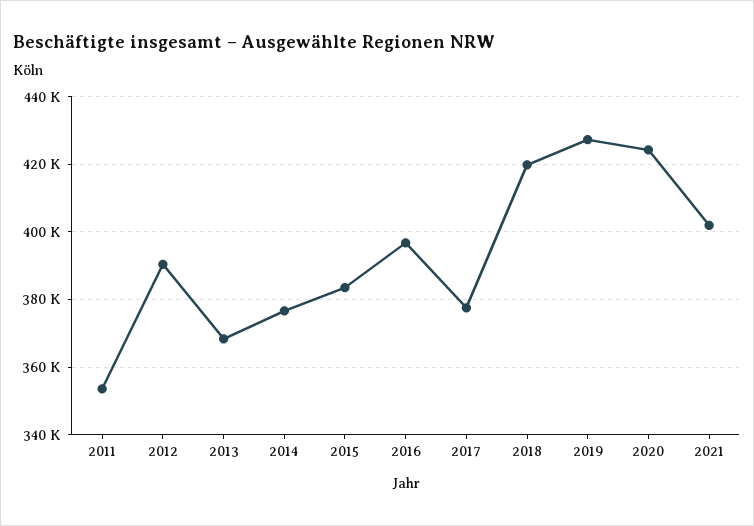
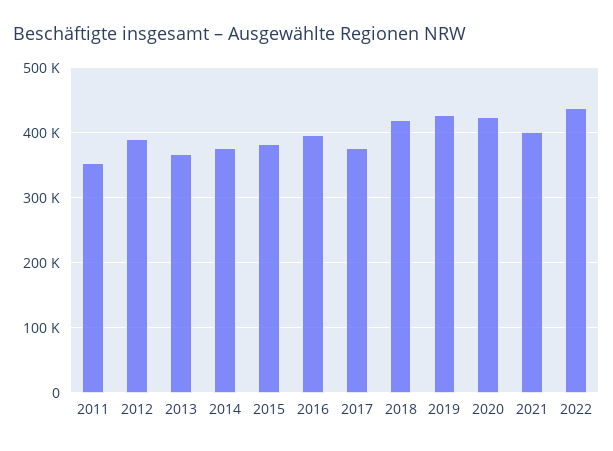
2022: none -> 440000

